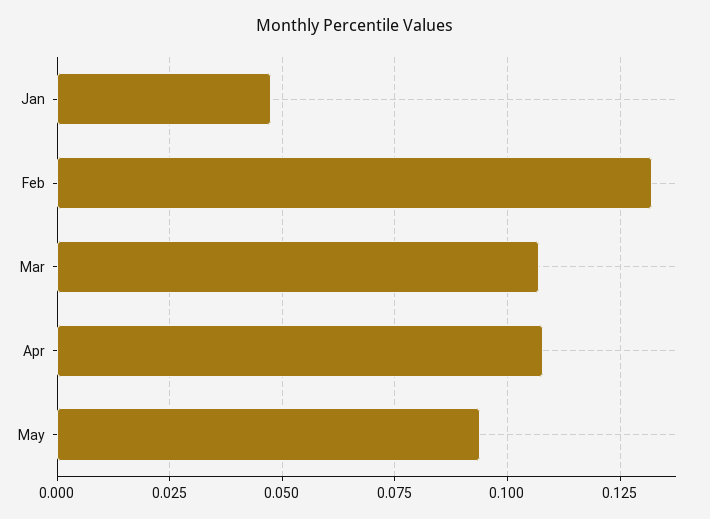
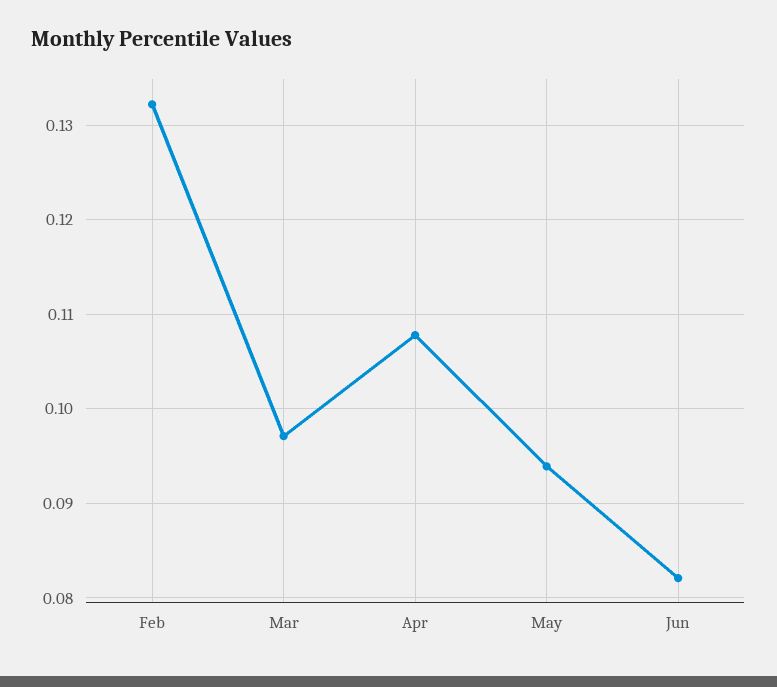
Jan: 0.0475 -> none
Mar: 0.1075 -> 0.097
Jun: none -> 0.082

